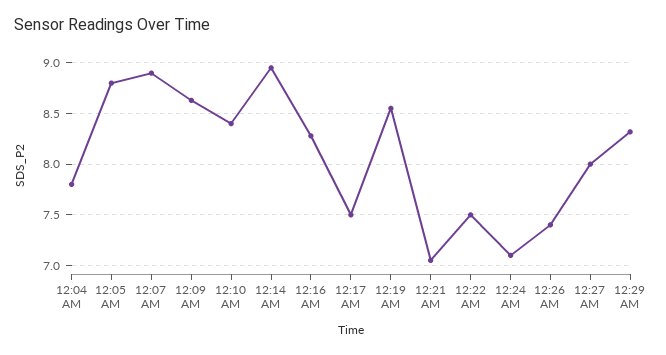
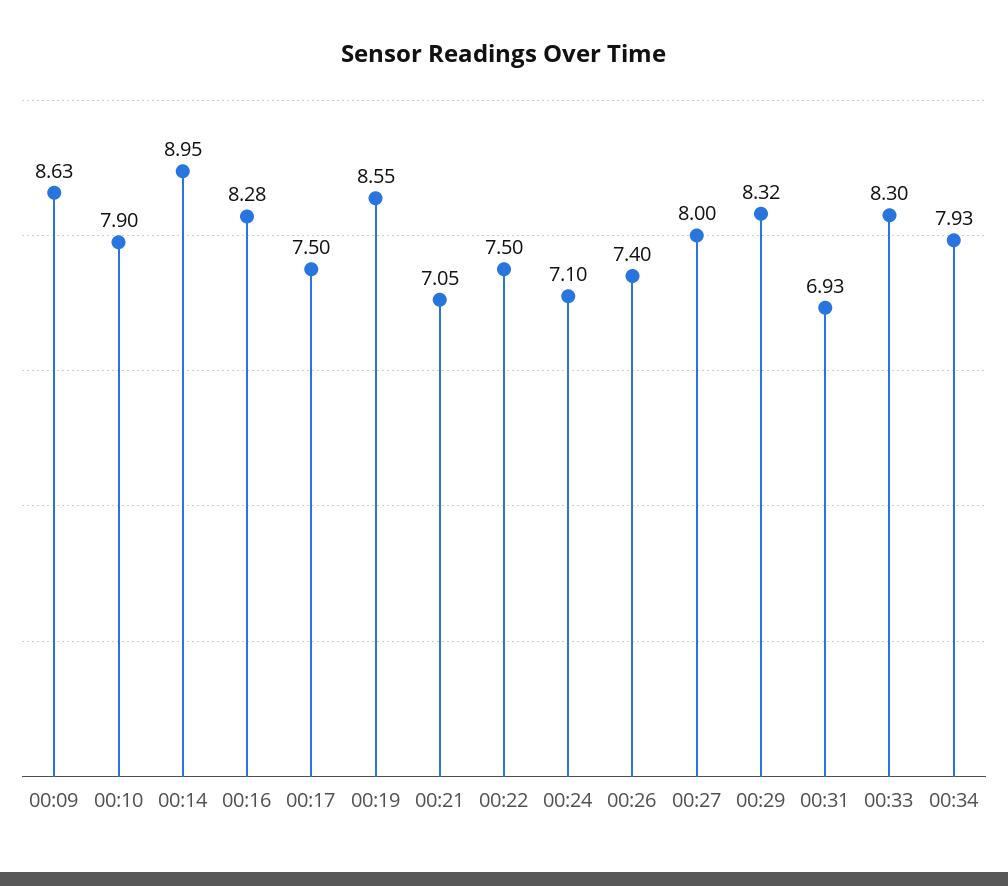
12:04 AM: 7.8 -> none
12:05 AM: 8.8 -> none
12:07 AM: 8.9 -> none
12:10 AM: 8.4 -> 7.9
00:31: none -> 6.93
00:33: none -> 8.3
00:34: none -> 7.93

